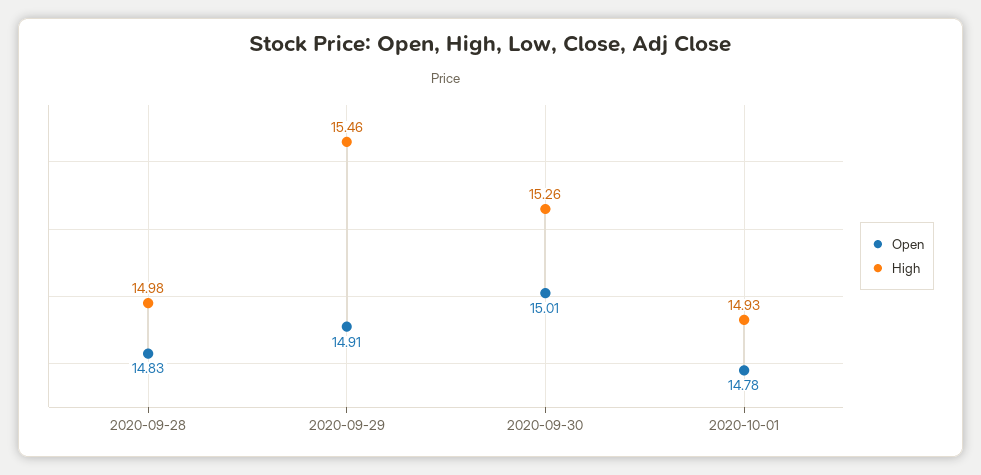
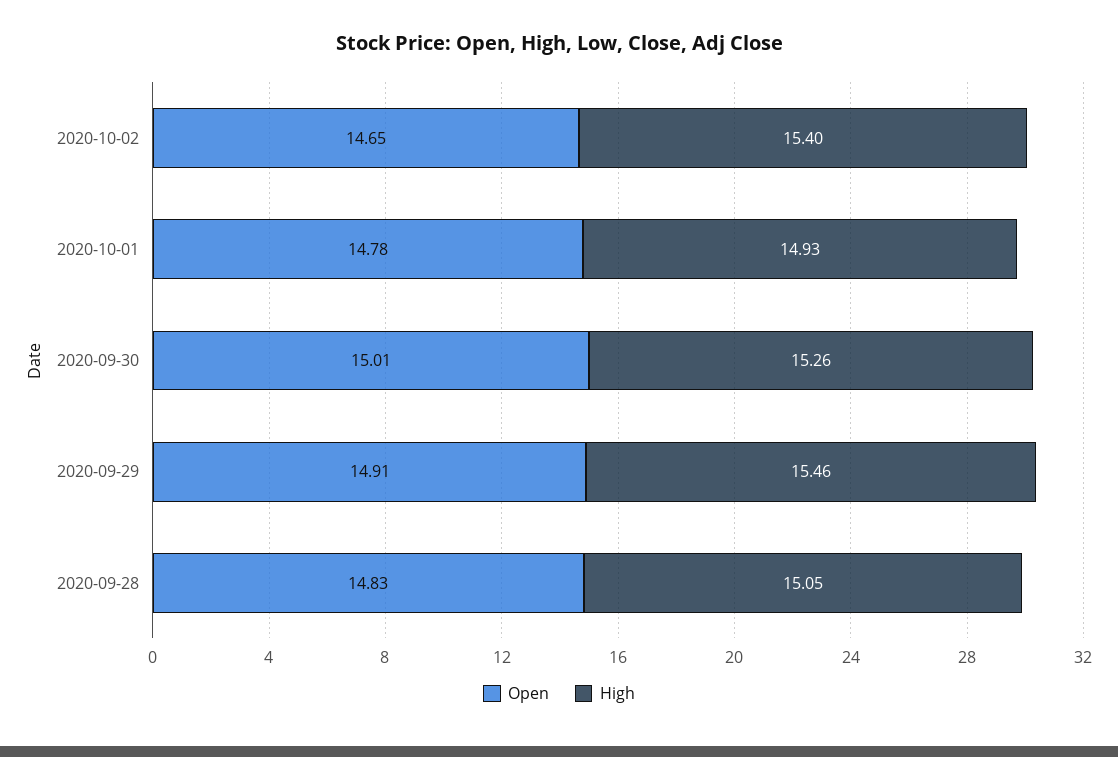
High, 2020-09-28: 14.98 -> 15.05
Open, 2020-10-02: none -> 14.65
High, 2020-10-02: none -> 15.4

